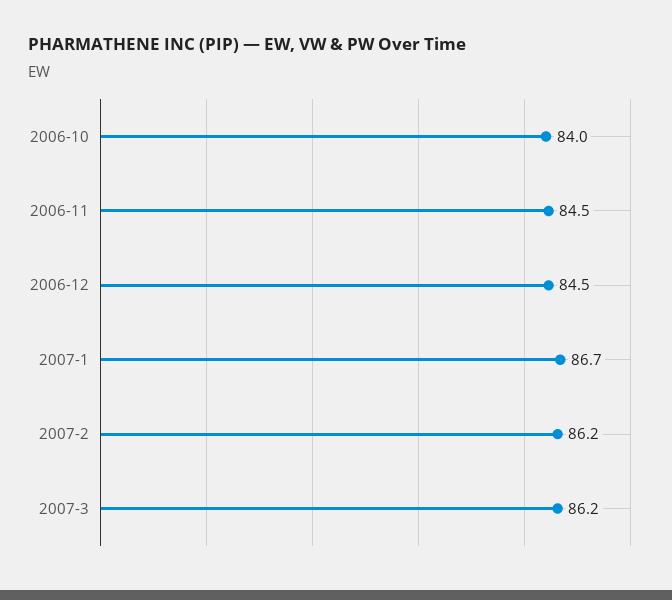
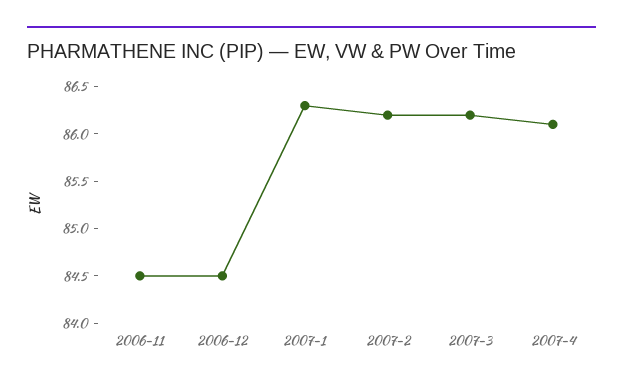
2006-10: 84 -> none
2007-1: 86.7 -> 86.3
2007-4: none -> 86.1

